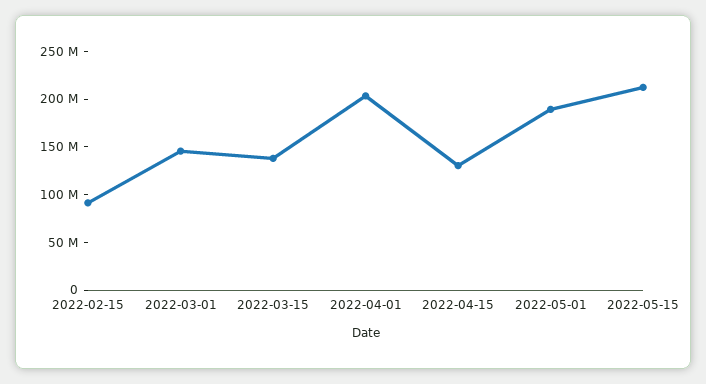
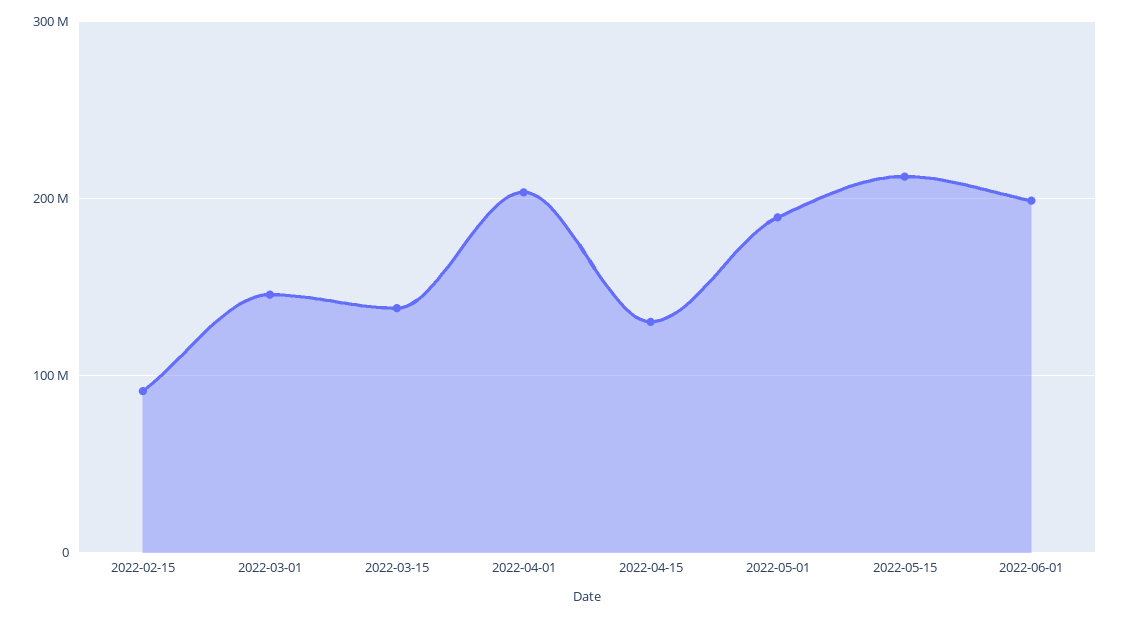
2022-06-01: none -> 200000000

